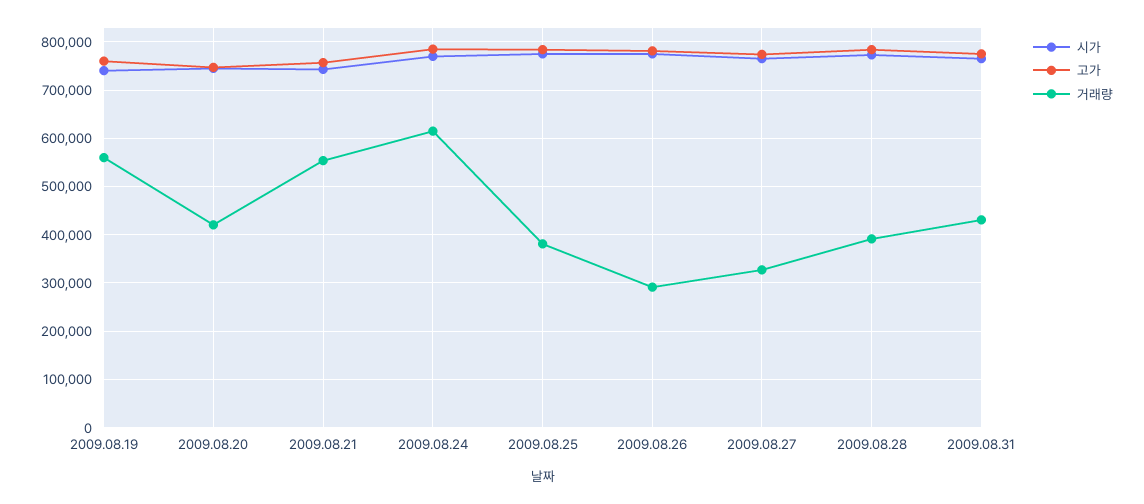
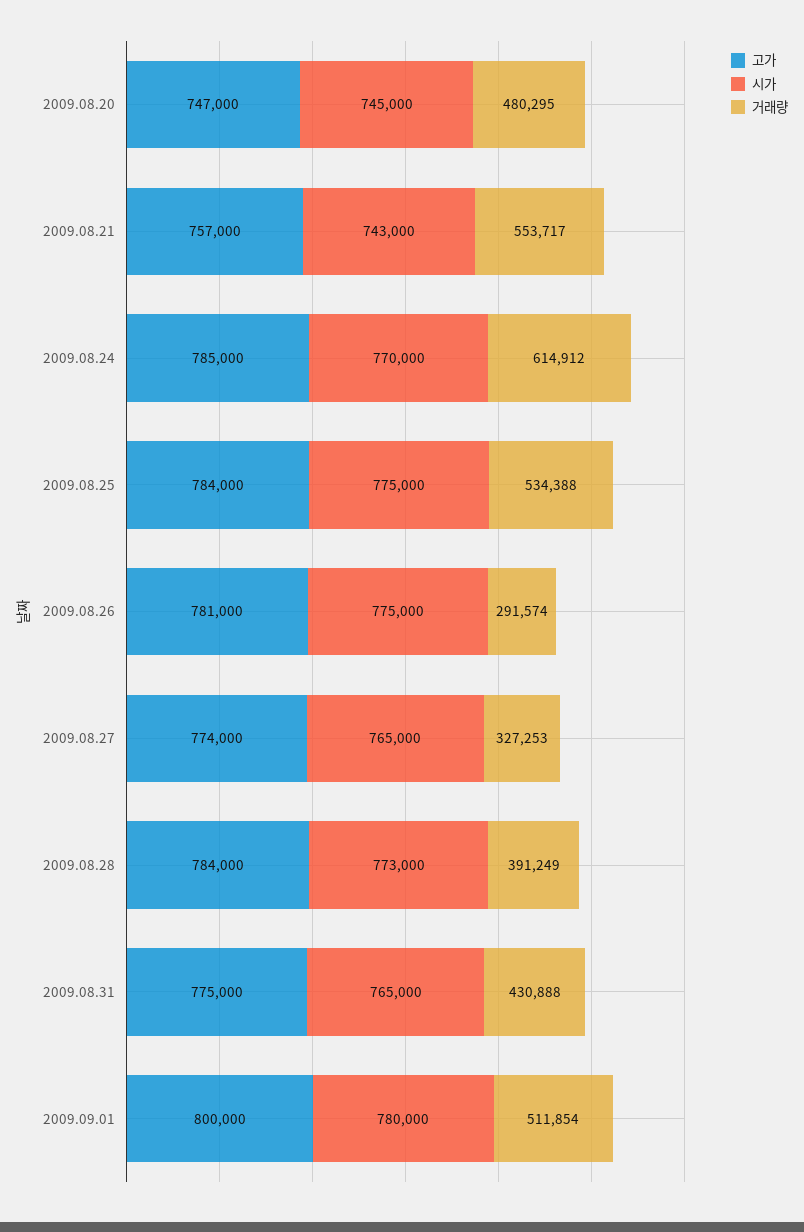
시가, 2009.08.19: 740000 -> none
고가, 2009.08.19: 760000 -> none
거래량, 2009.08.19: 560000 -> none
거래량, 2009.08.20: 420000 -> 480295
거래량, 2009.08.25: 380000 -> 534388
고가, 2009.09.01: none -> 800000
시가, 2009.09.01: none -> 780000
거래량, 2009.09.01: none -> 511854

